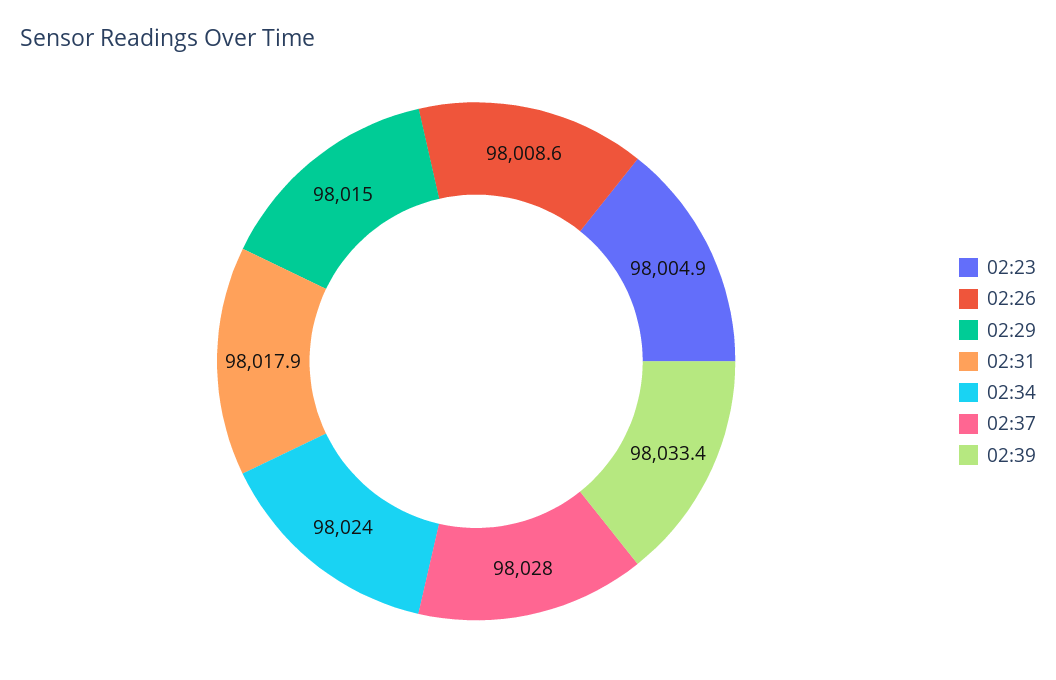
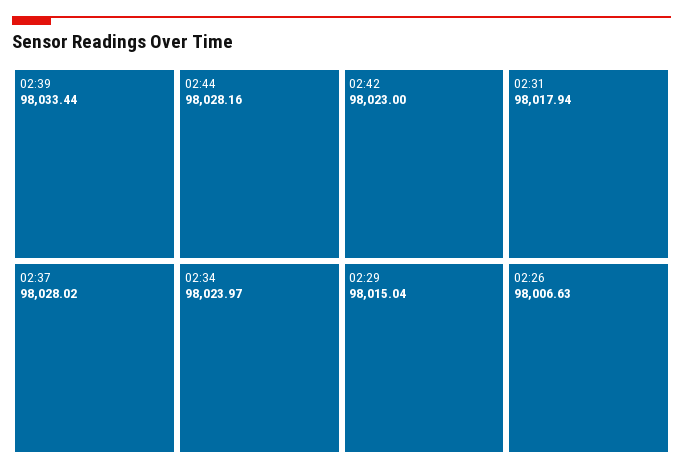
02:23: 98004.9 -> none
02:26: 98008.6 -> 98006.63
02:44: none -> 98028.16
02:42: none -> 98023

